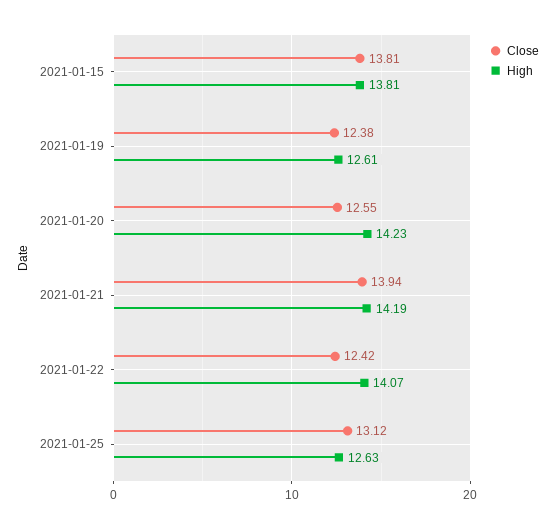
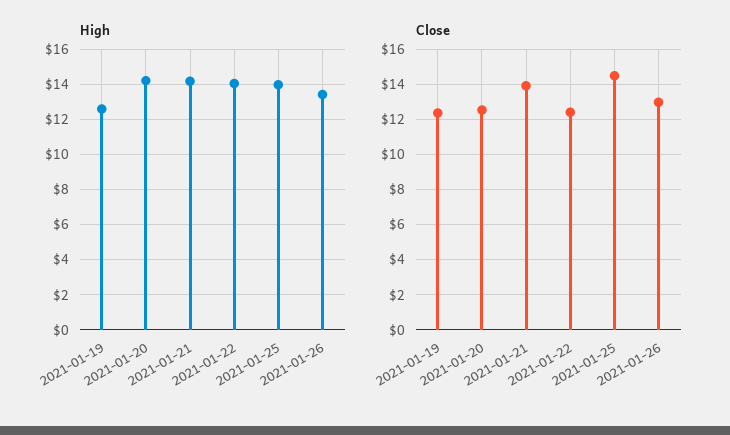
Close, 2021-01-15: 13.81 -> none
High, 2021-01-15: 13.81 -> none
Close, 2021-01-25: 13.12 -> 14.5
High, 2021-01-25: 12.63 -> 14
High, 2021-01-26: none -> 13.5
Close, 2021-01-26: none -> 13

